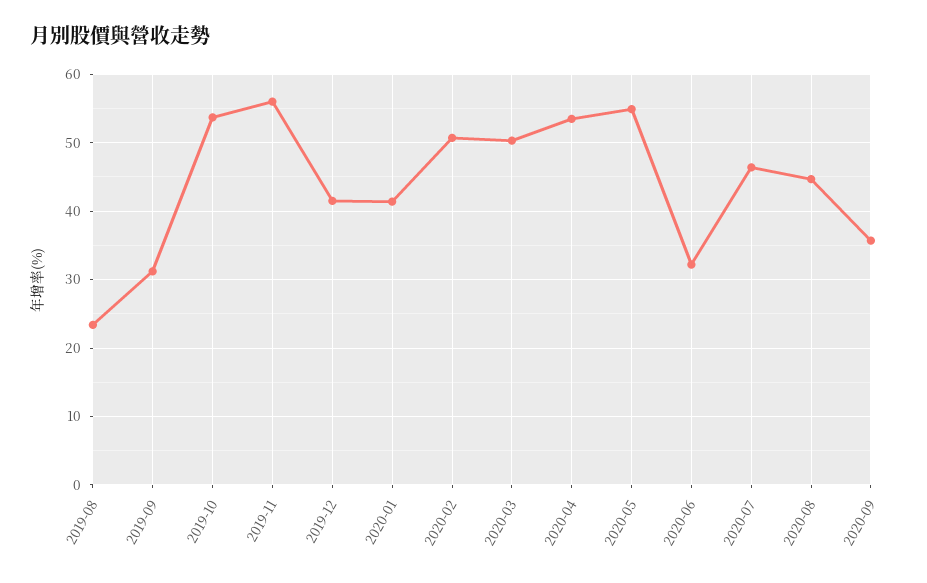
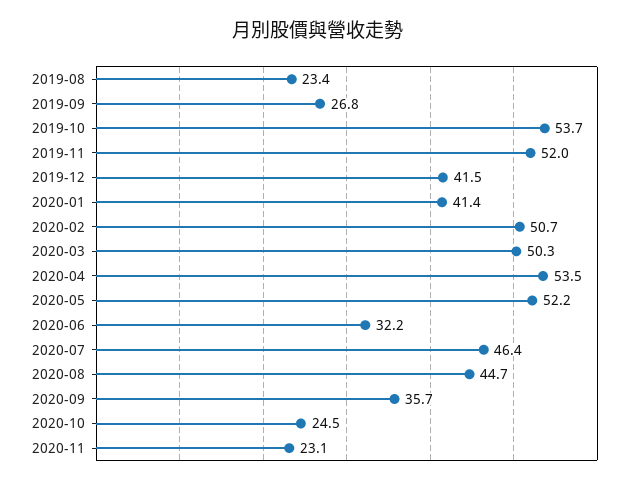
2019-09: 31 -> 26.8
2019-11: 56 -> 52
2020-05: 55 -> 52.2
2020-10: none -> 24.5
2020-11: none -> 23.1

